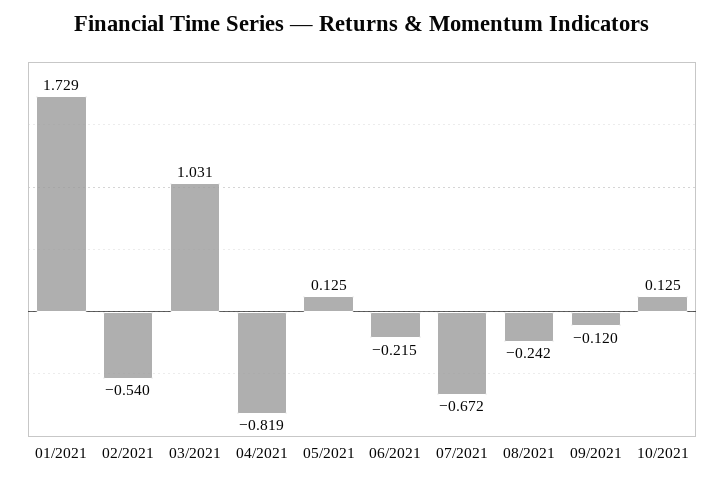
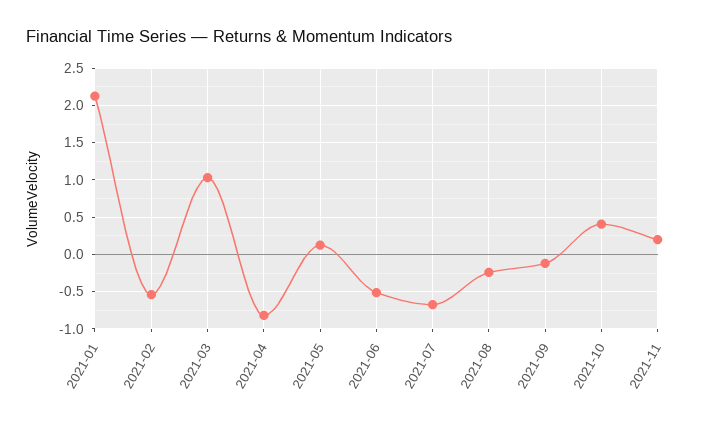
01/2021: 1.729 -> 2.1
06/2021: -0.215 -> -0.5
10/2021: 0.125 -> 0.4
2021-11: none -> 0.2

